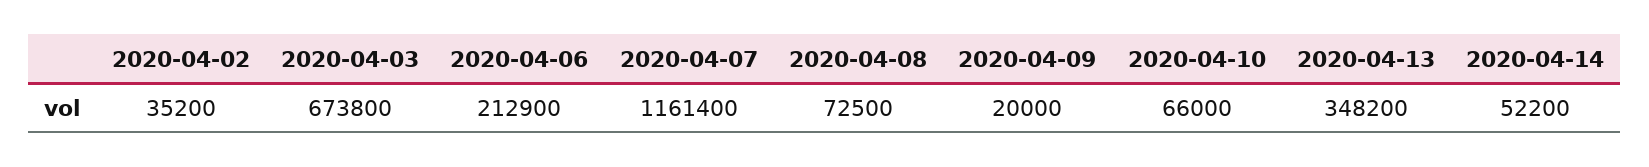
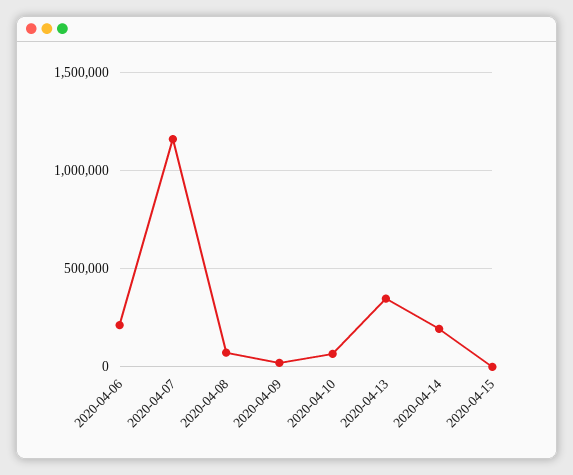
2020-04-02: 35200 -> none
2020-04-03: 673800 -> none
2020-04-14: 52200 -> 200000
2020-04-15: none -> 0

